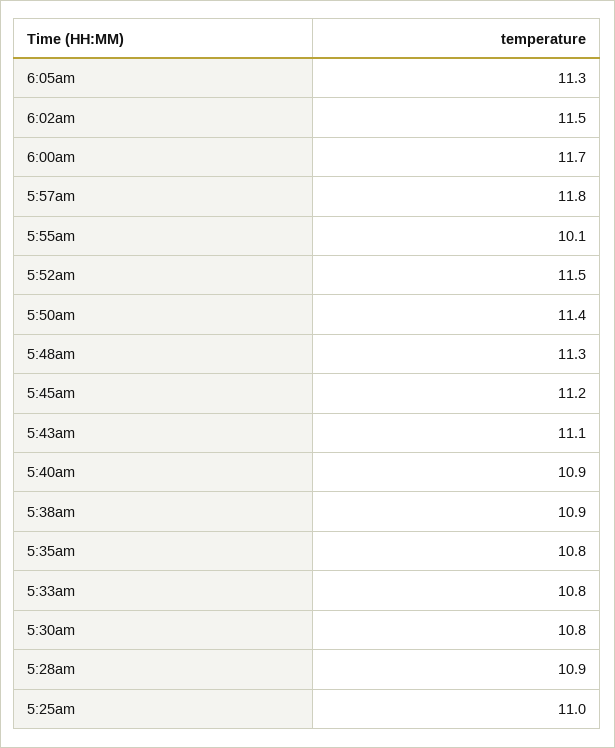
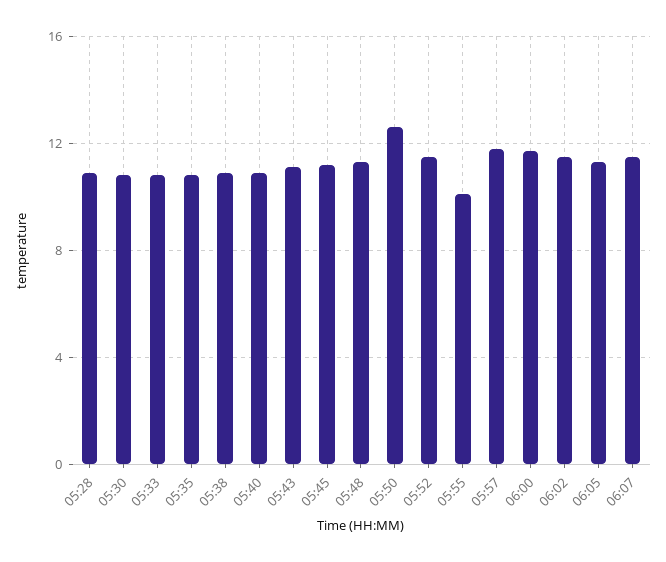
5:50am: 11.4 -> 12.5
5:25am: 11 -> none
06:07: none -> 11.5

